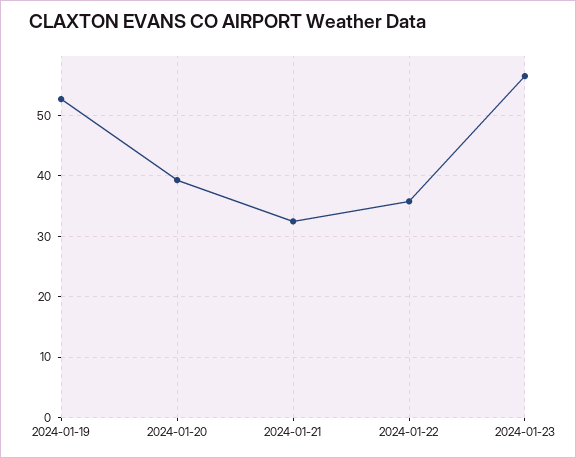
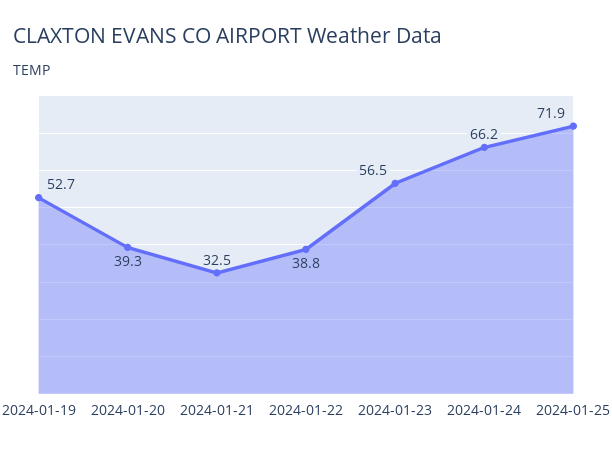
2024-01-22: 36 -> 38.8
2024-01-24: none -> 66.2
2024-01-25: none -> 71.9

